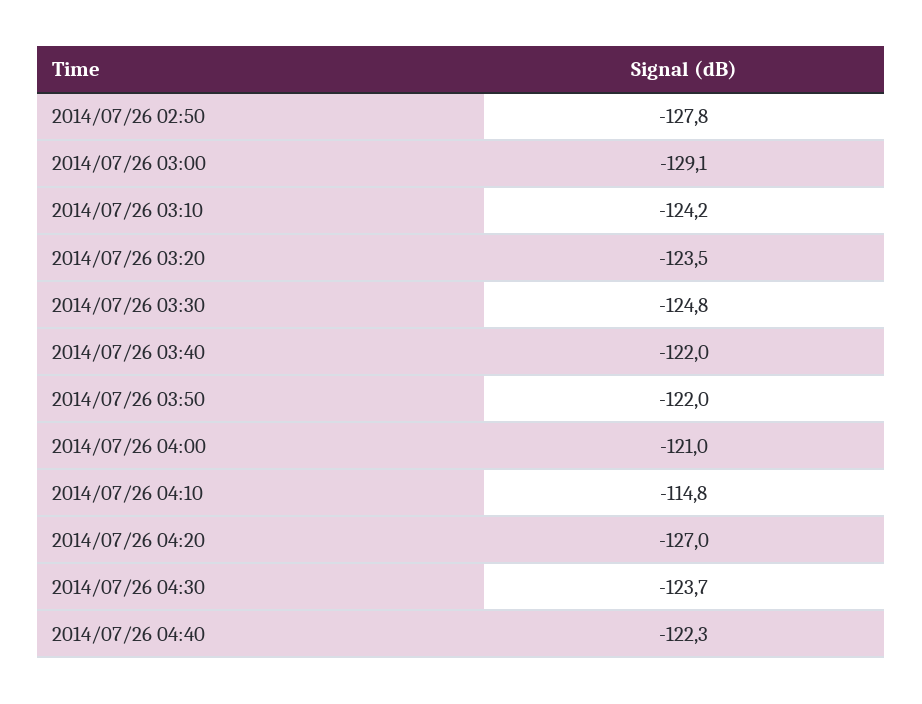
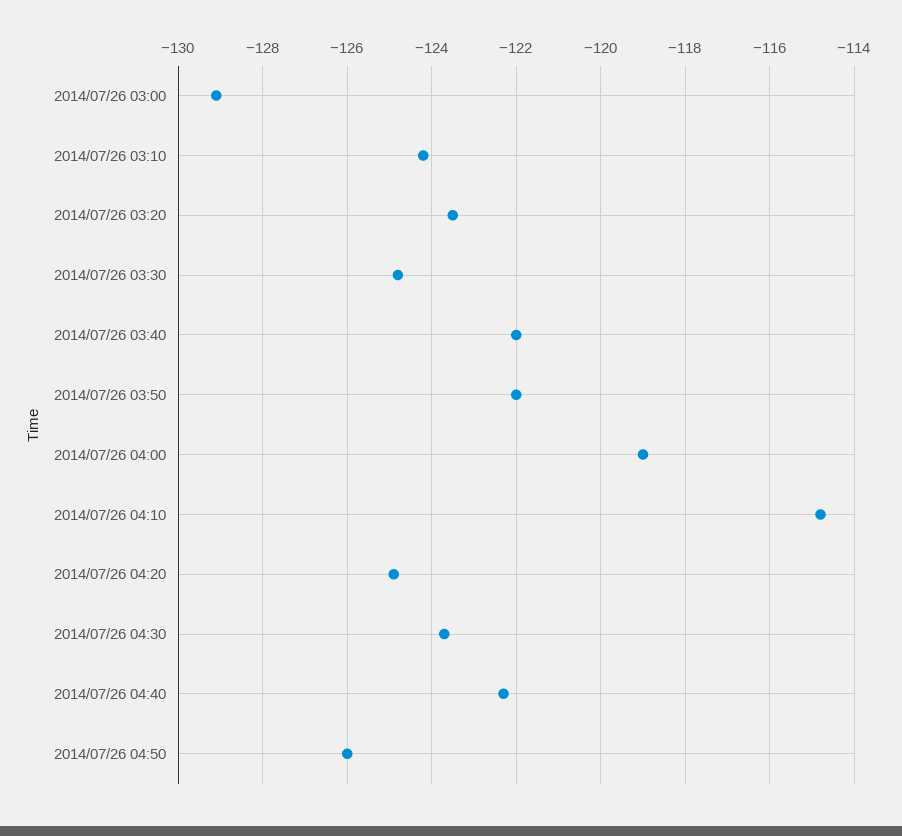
2014/07/26 02:50: -127.8 -> none
2014/07/26 04:00: -121 -> -119
2014/07/26 04:20: -127 -> -125
2014/07/26 04:50: none -> -126

